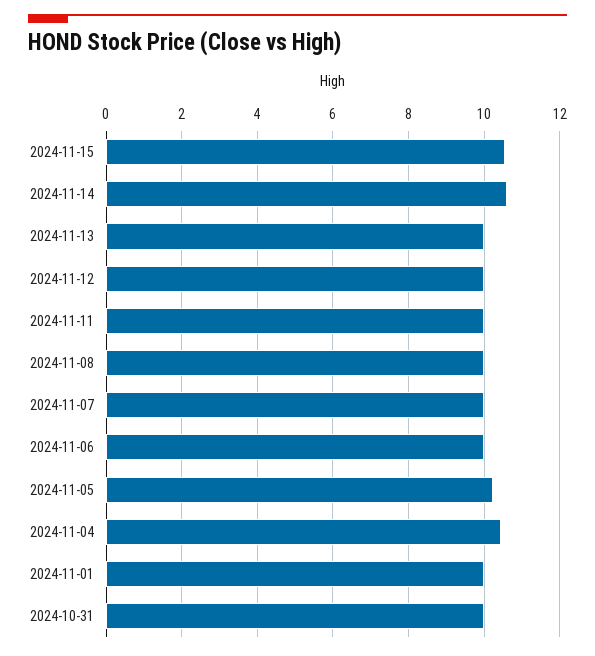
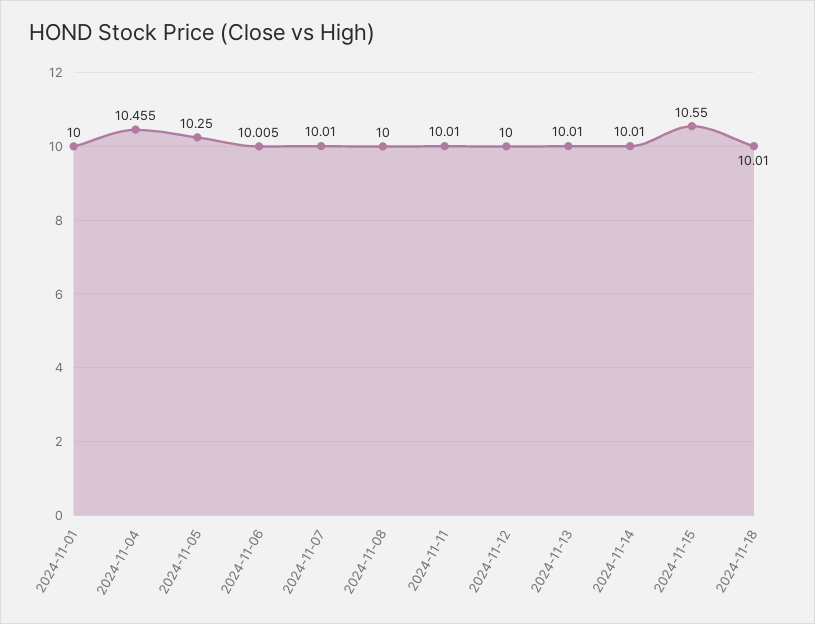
2024-11-14: 10.6 -> 10.01
2024-10-31: 10 -> none
2024-11-18: none -> 10.01

